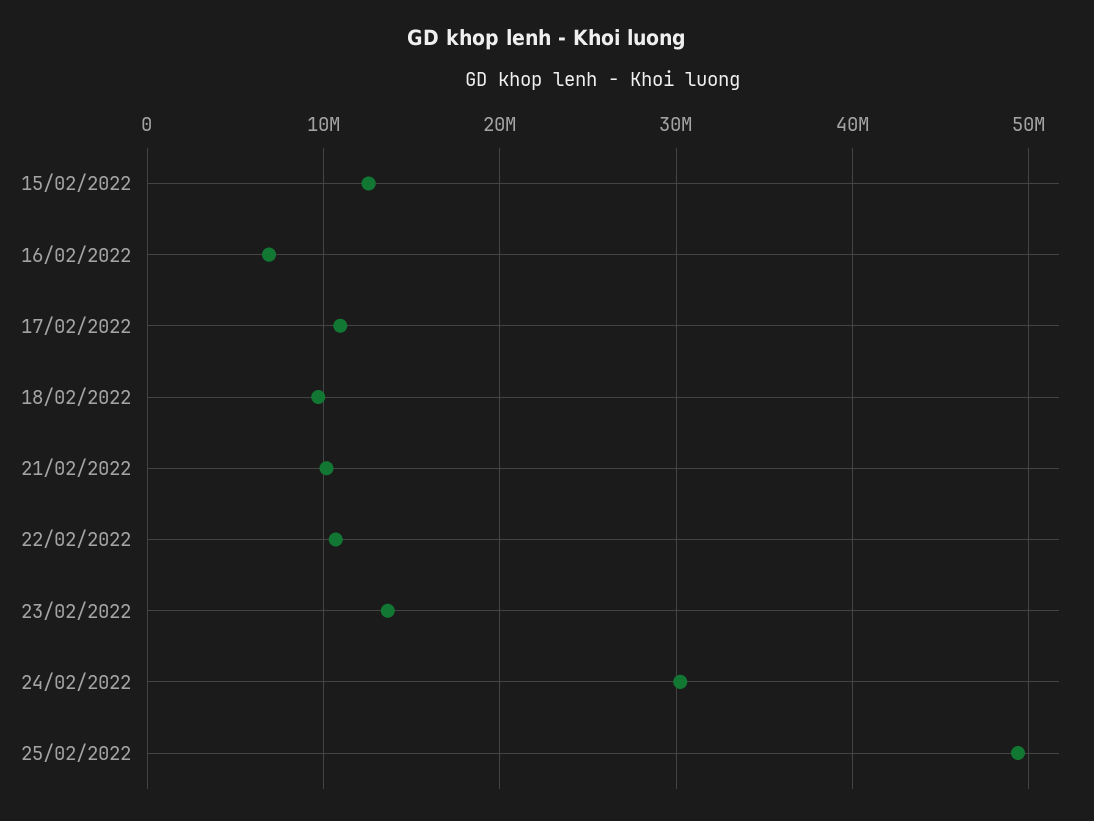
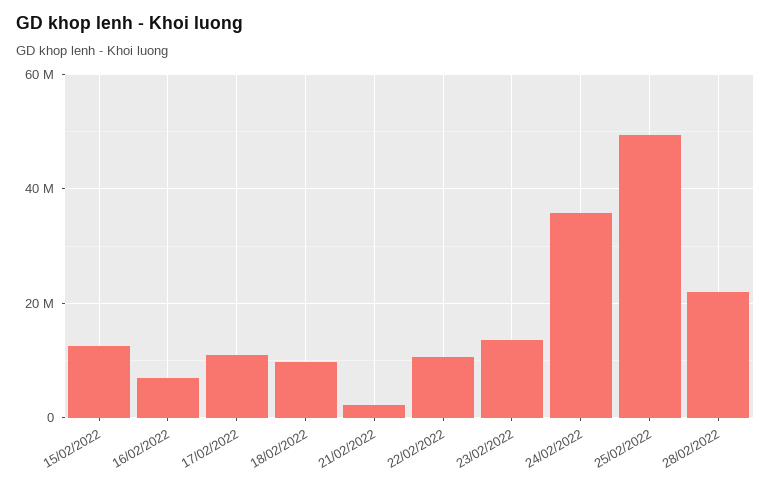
21/02/2022: 10000000 -> 2000000
24/02/2022: 30000000 -> 36000000
28/02/2022: none -> 22000000

